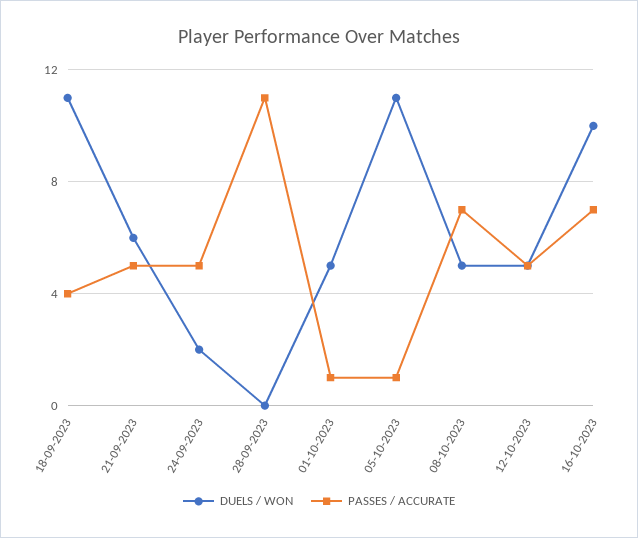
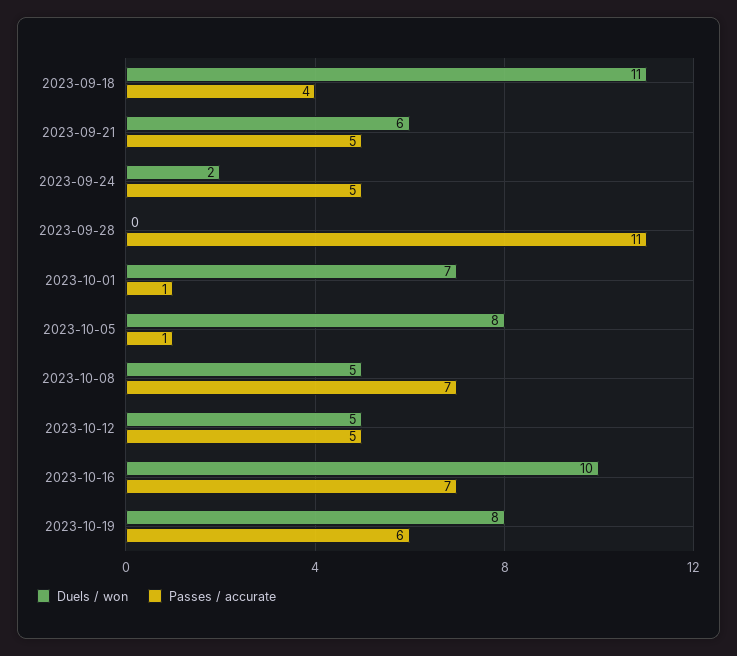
DUELS / WON, 01-10-2023: 5 -> 7
DUELS / WON, 05-10-2023: 11 -> 8
DUELS / WON, 2023-10-19: none -> 8
PASSES / ACCURATE, 2023-10-19: none -> 6

